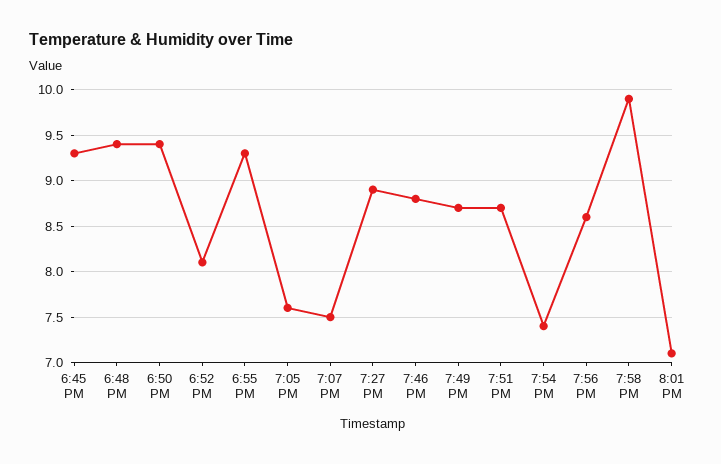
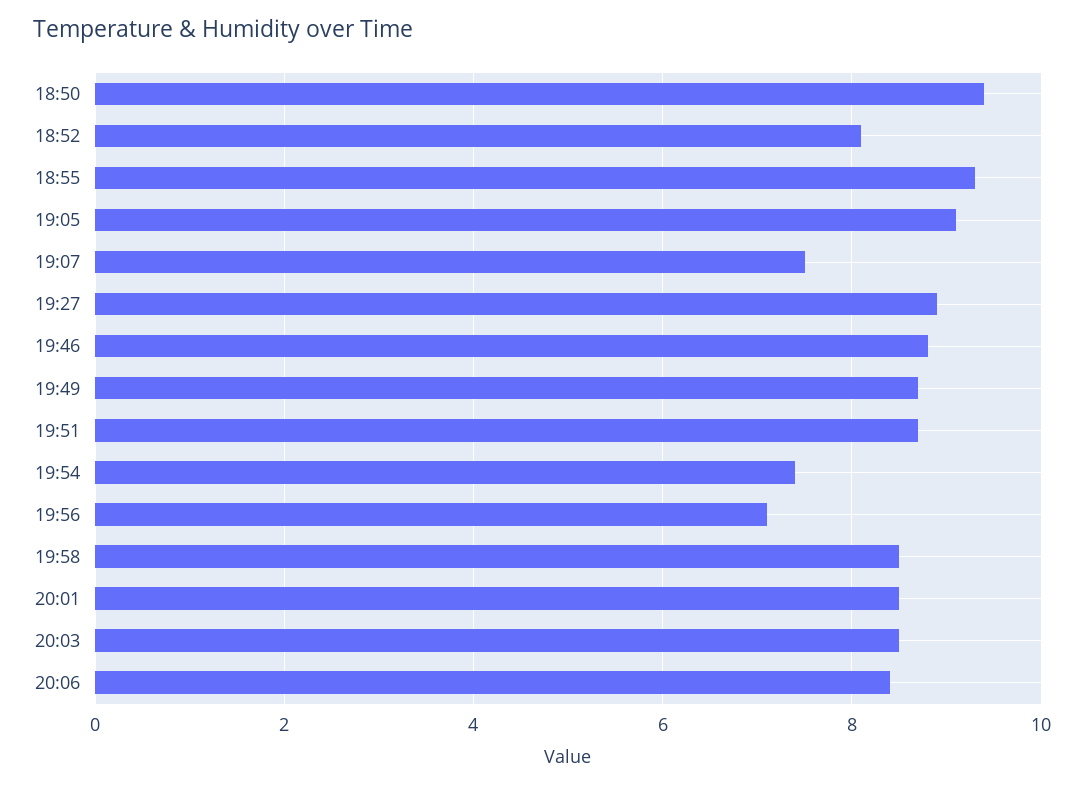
6:45 PM: 9.3 -> none
6:48 PM: 9.4 -> none
7:05 PM: 7.6 -> 9
7:56 PM: 8.6 -> 7
7:58 PM: 9.9 -> 8.5
8:01 PM: 7.1 -> 8.5
20:03: none -> 8.5
20:06: none -> 8.5

